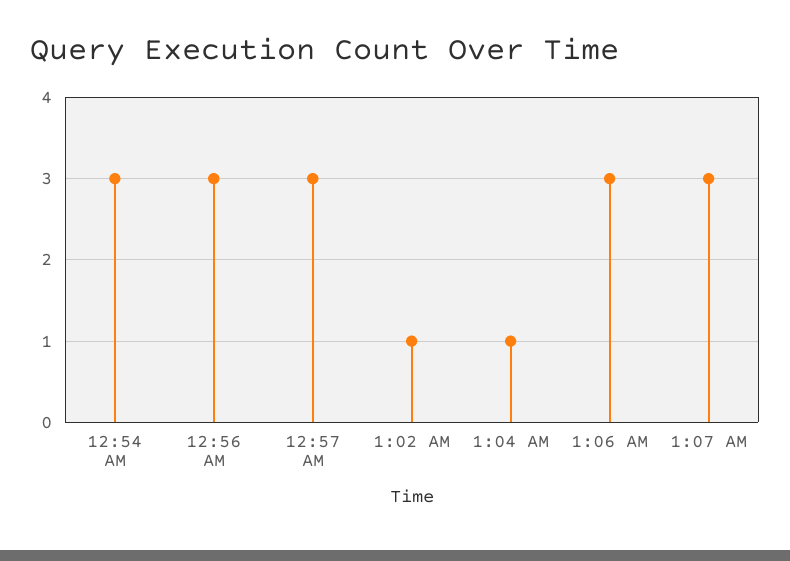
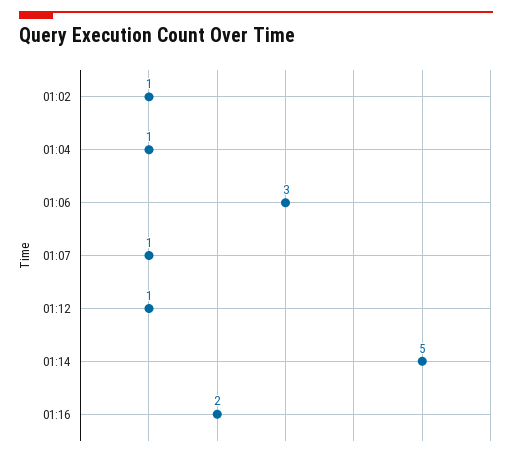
12:54 AM: 3 -> none
12:56 AM: 3 -> none
12:57 AM: 3 -> none
1:07 AM: 3 -> 1
01:12: none -> 1
01:14: none -> 5
01:16: none -> 2

